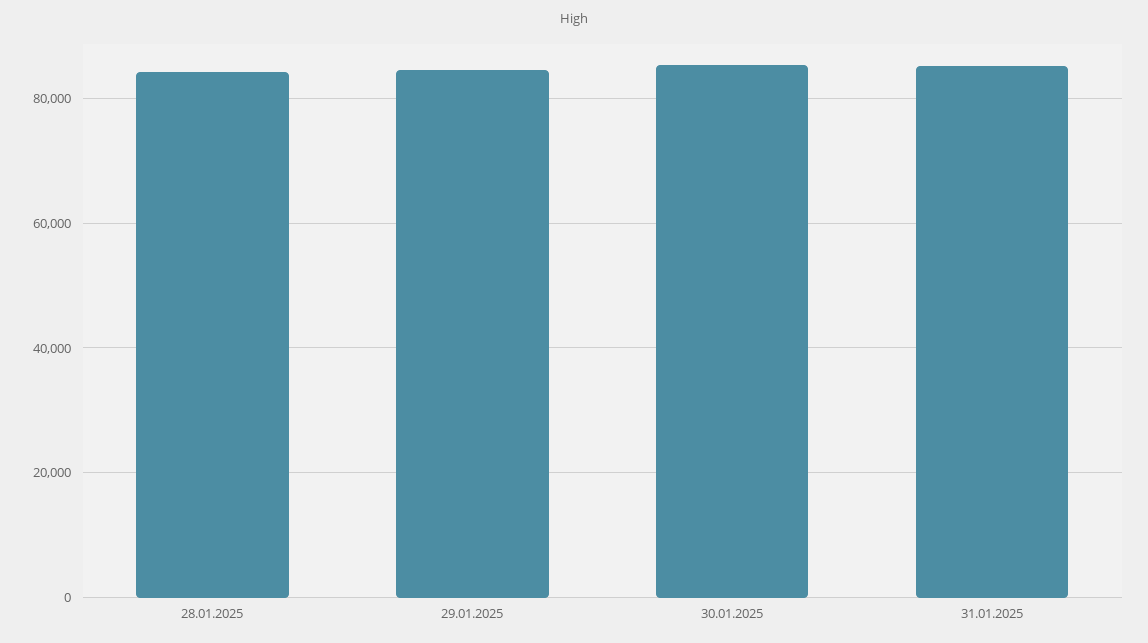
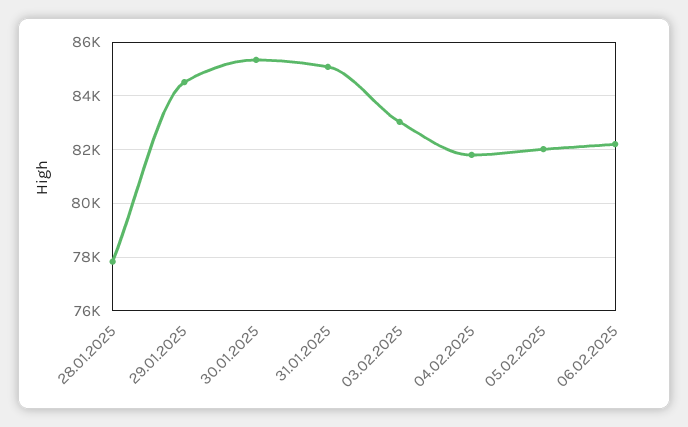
28.01.2025: 84000 -> 77750
03.02.2025: none -> 83000
04.02.2025: none -> 81750
05.02.2025: none -> 82000
06.02.2025: none -> 82250

